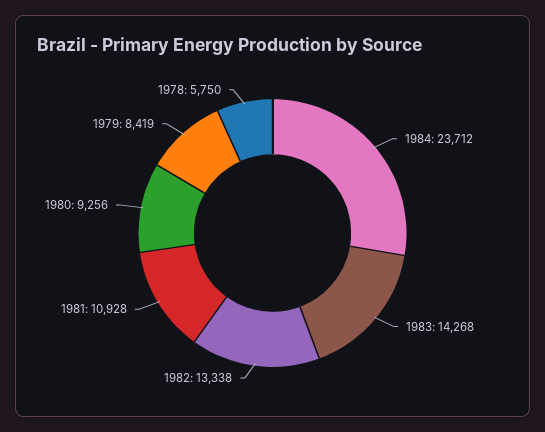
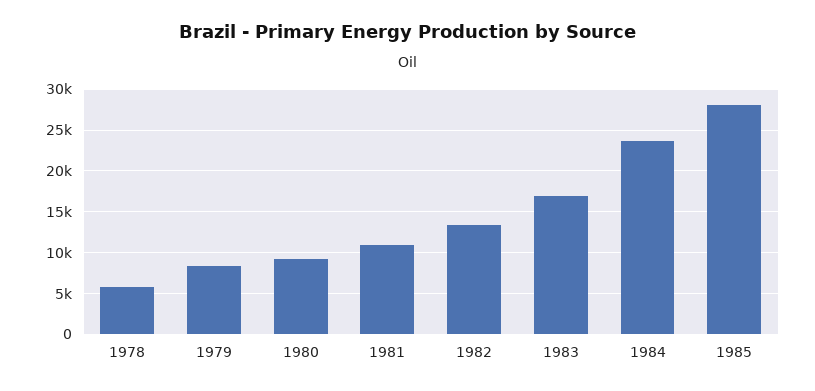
1983: 14268 -> 17000
1985: none -> 28000

